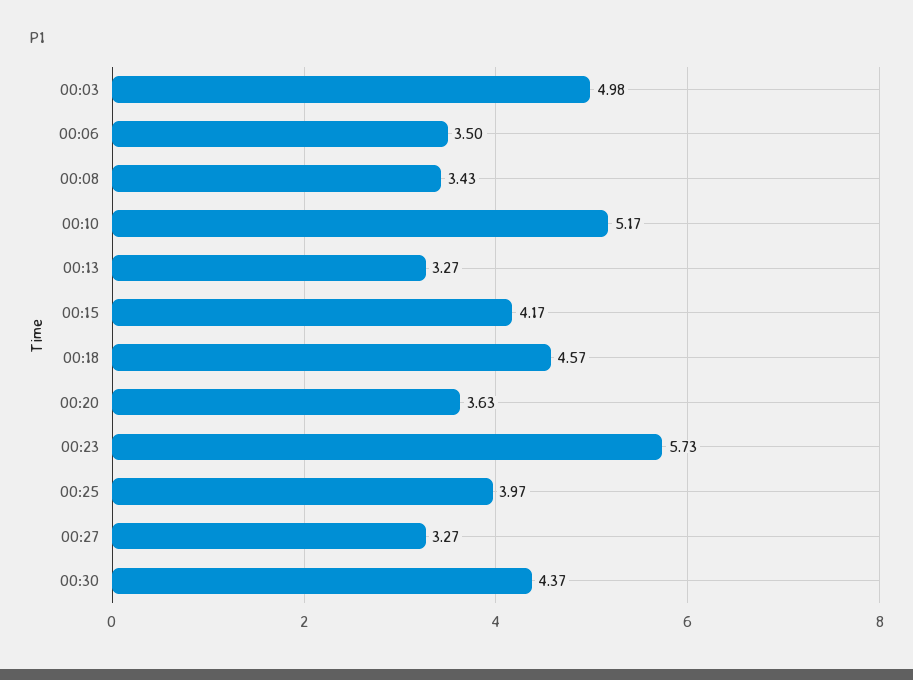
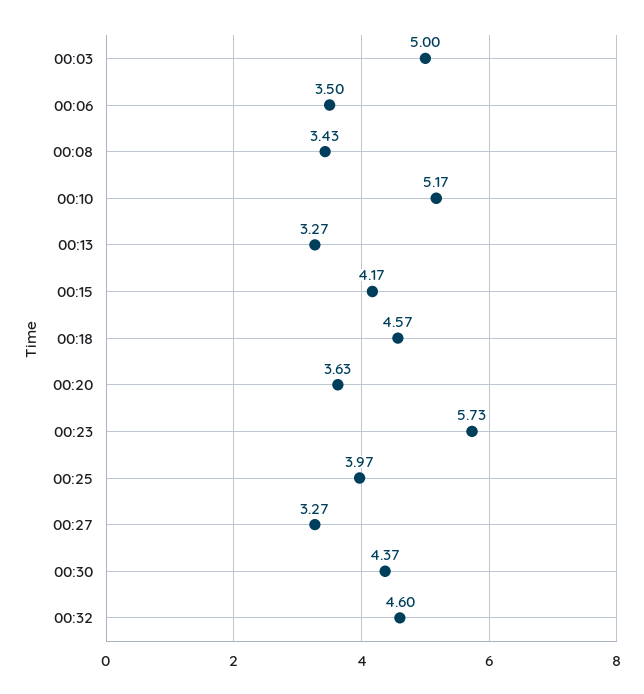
00:03: 4.98 -> 5
00:32: none -> 4.6

